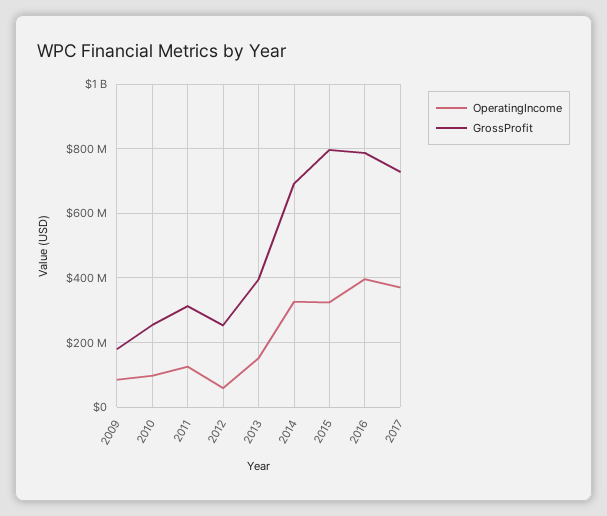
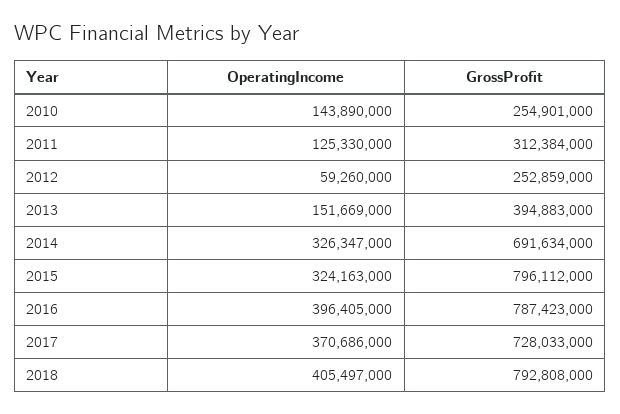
OperatingIncome, 2009: 80000000 -> none
GrossProfit, 2009: 180000000 -> none
OperatingIncome, 2010: 100000000 -> 143890000
OperatingIncome, 2018: none -> 405497000
GrossProfit, 2018: none -> 792808000

